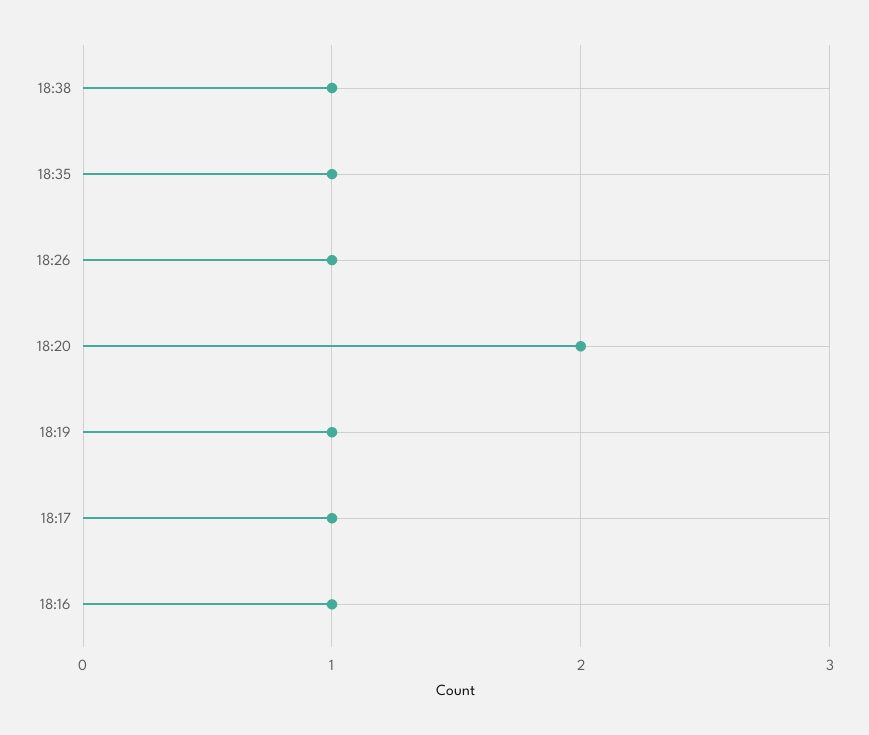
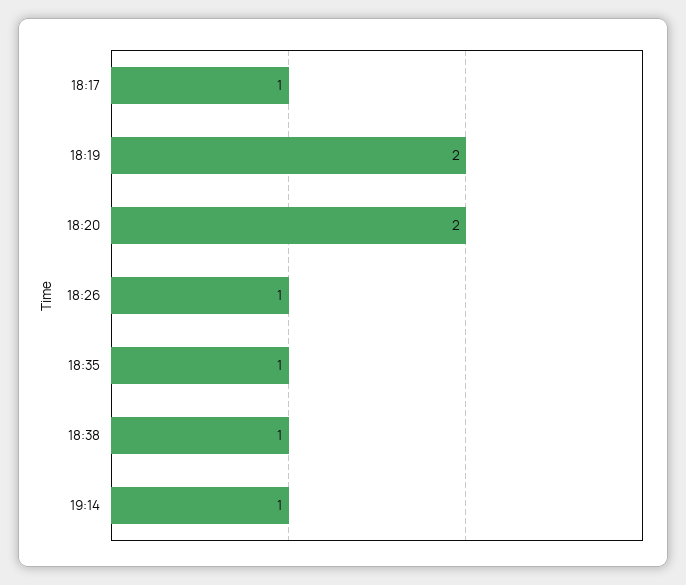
18:19: 1 -> 2
18:16: 1 -> none
19:14: none -> 1

